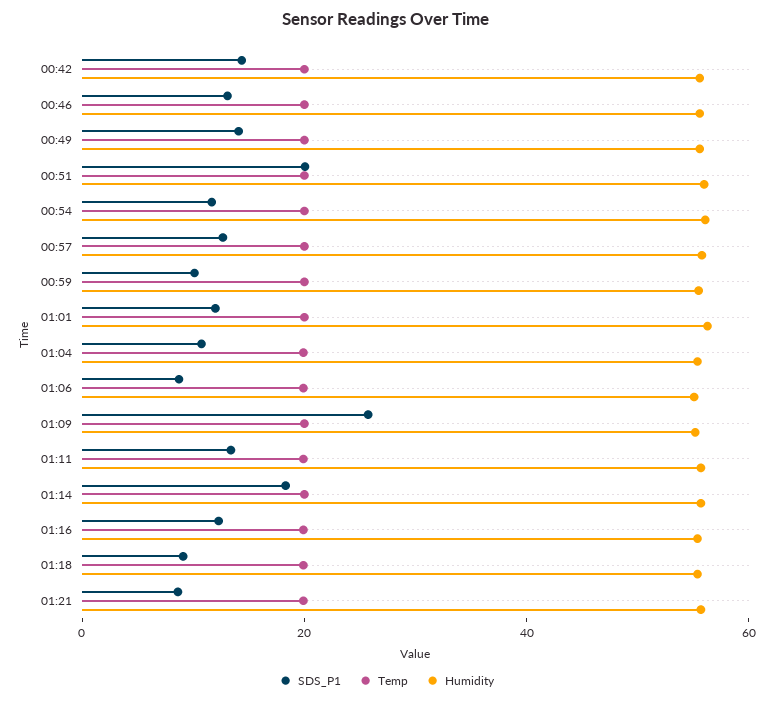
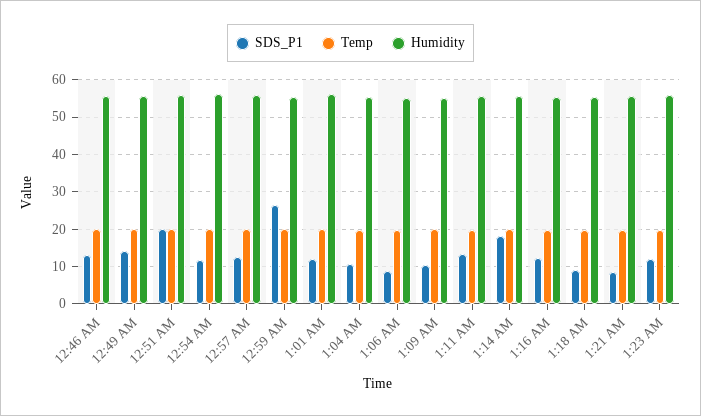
SDS_P1, 00:42: 15 -> none
Temp, 00:42: 20 -> none
Humidity, 00:42: 55 -> none
SDS_P1, 00:59: 10 -> 26
SDS_P1, 01:09: 25 -> 10
SDS_P1, 1:23 AM: none -> 12
Temp, 1:23 AM: none -> 20
Humidity, 1:23 AM: none -> 56

